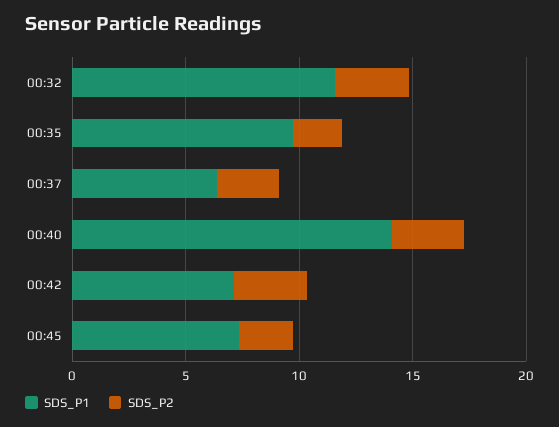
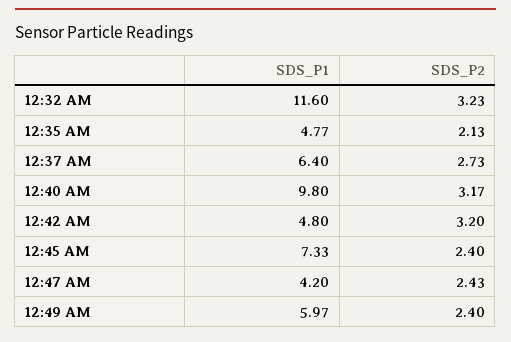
SDS_P1, 00:35: 10 -> 4.77
SDS_P1, 00:40: 14 -> 9.8
SDS_P1, 00:42: 7 -> 4.8
SDS_P1, 12:47 AM: none -> 4.2
SDS_P2, 12:47 AM: none -> 2.43
SDS_P1, 12:49 AM: none -> 5.97
SDS_P2, 12:49 AM: none -> 2.4

